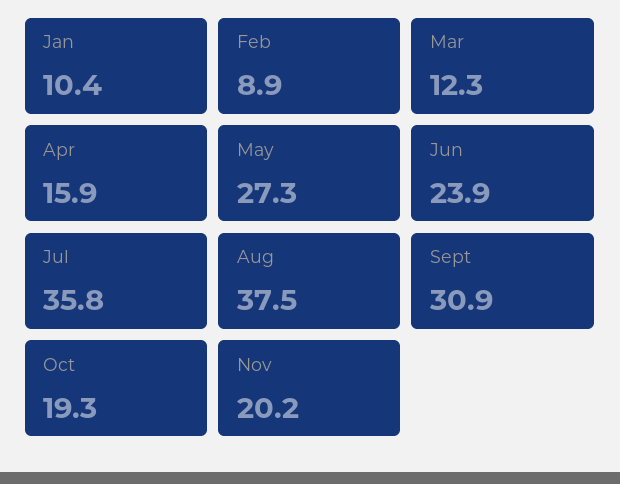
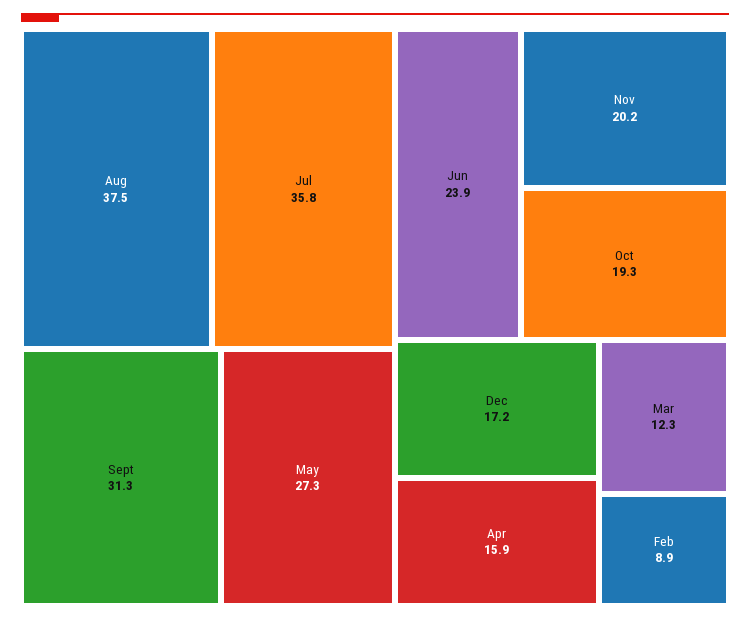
Jan: 10.4 -> none
Sept: 30.9 -> 31.3
Dec: none -> 17.2

